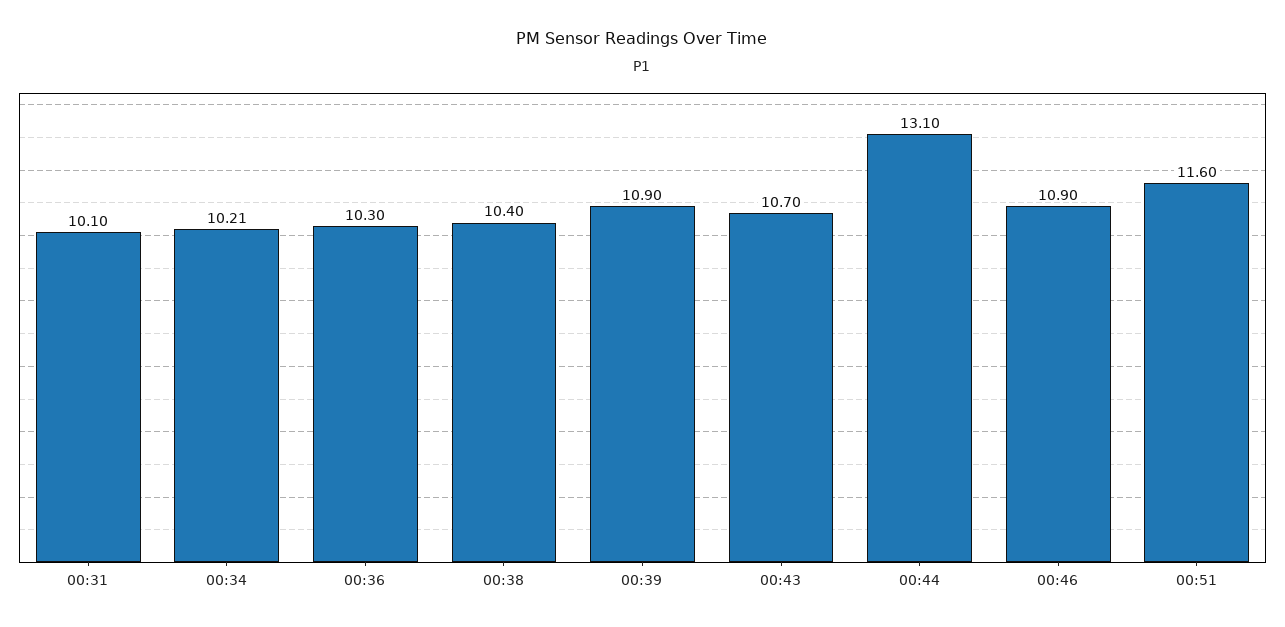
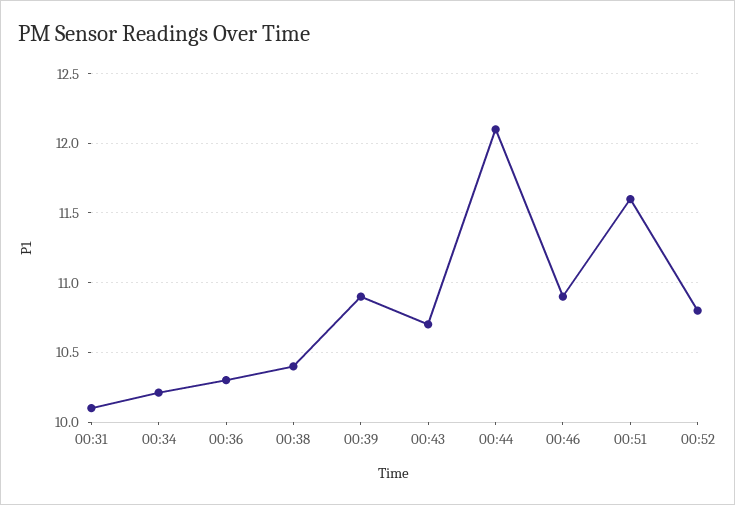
00:44: 13.1 -> 12.1
00:52: none -> 10.8

